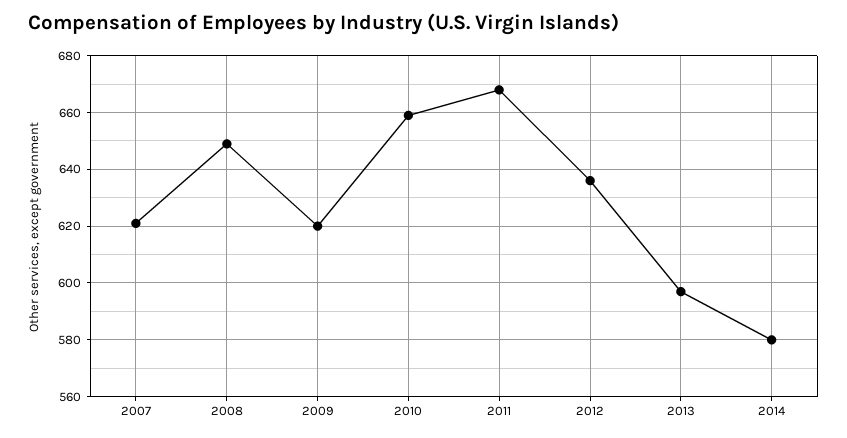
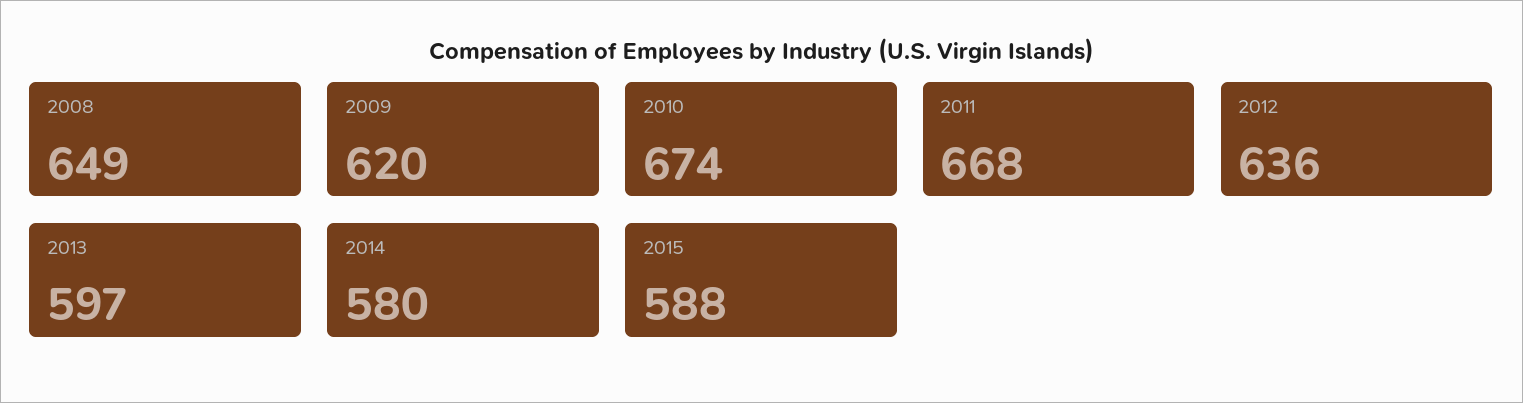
2007: 620 -> none
2010: 660 -> 674
2015: none -> 588

